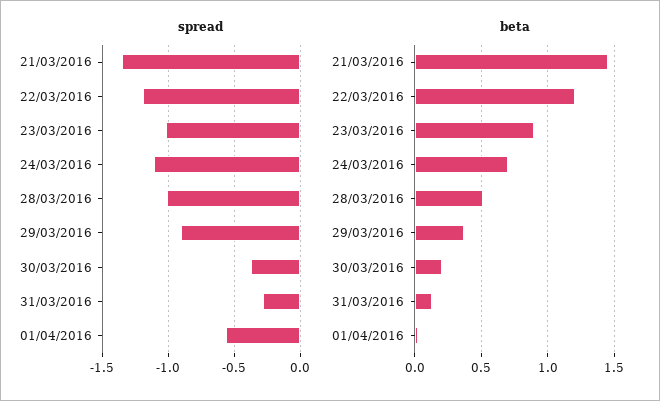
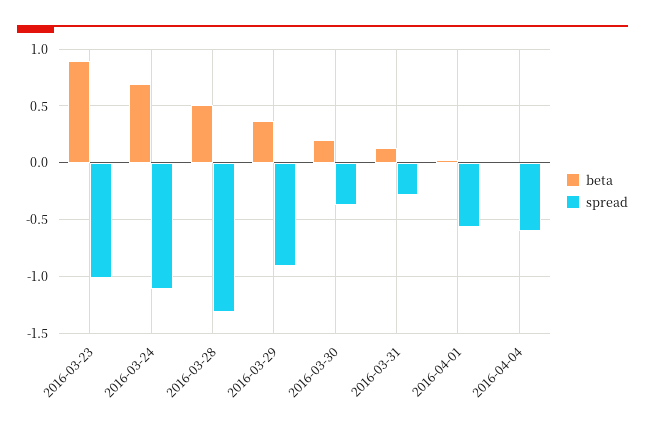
spread, 21/03/2016: -1.35 -> none
spread, 22/03/2016: -1.2 -> none
spread, 28/03/2016: -1 -> -1.3
beta, 21/03/2016: 1.45 -> none
beta, 22/03/2016: 1.2 -> none
beta, 2016-04-04: none -> 0
spread, 2016-04-04: none -> -0.6

